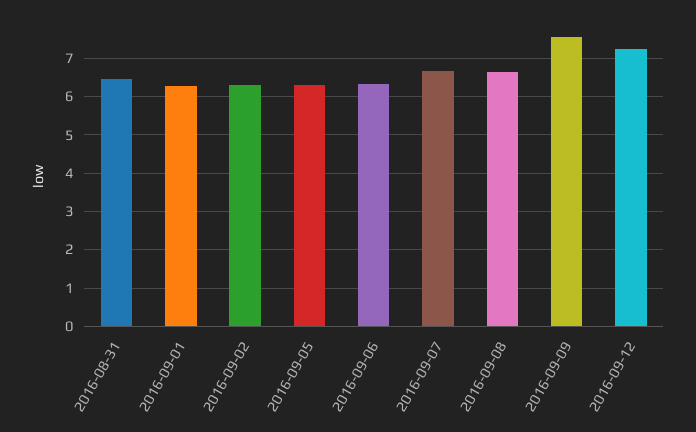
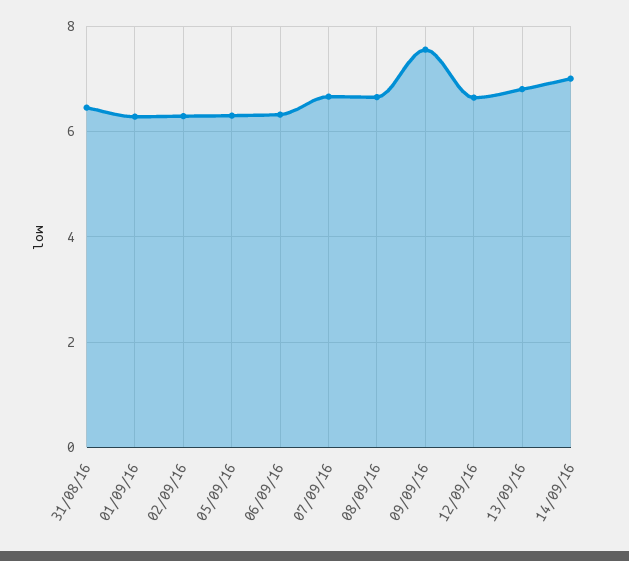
2016-09-12: 7.2 -> 6.6
13/09/16: none -> 6.8
14/09/16: none -> 7

